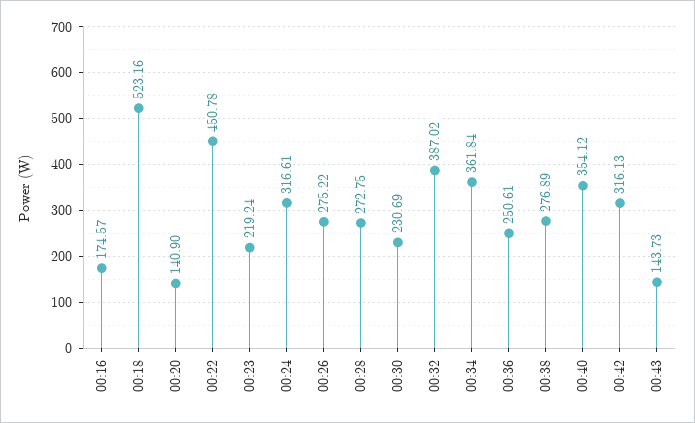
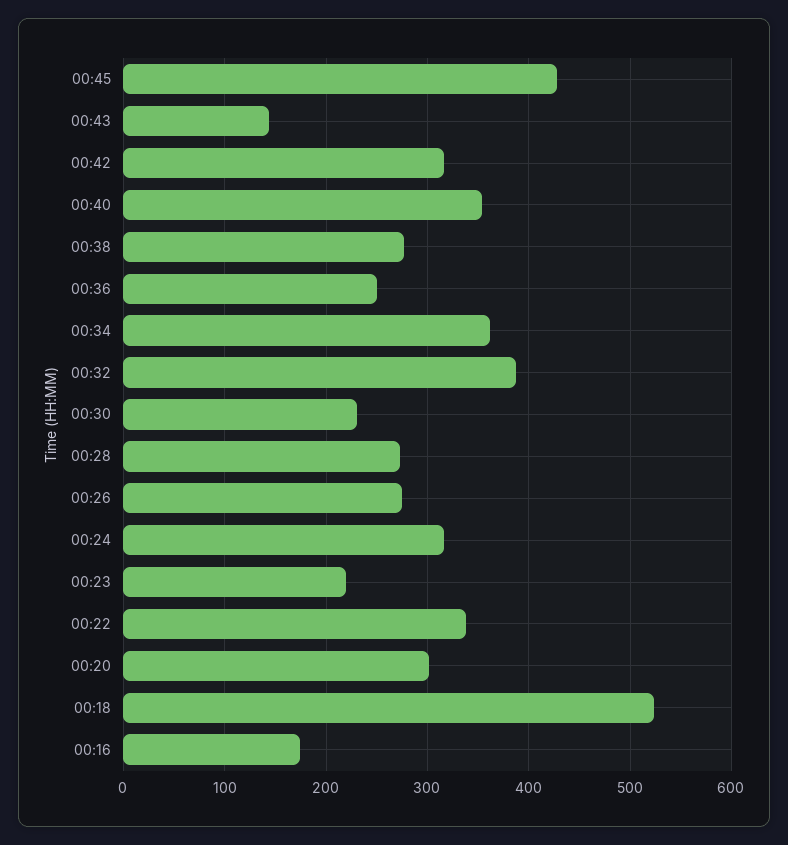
00:20: 140.9 -> 300
00:22: 450.78 -> 340
00:45: none -> 430

